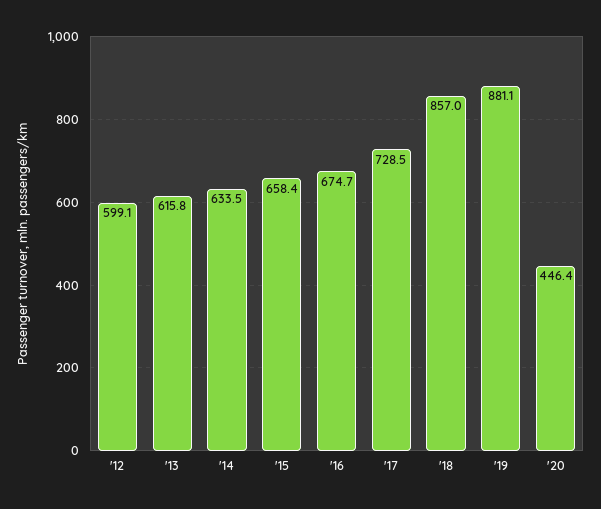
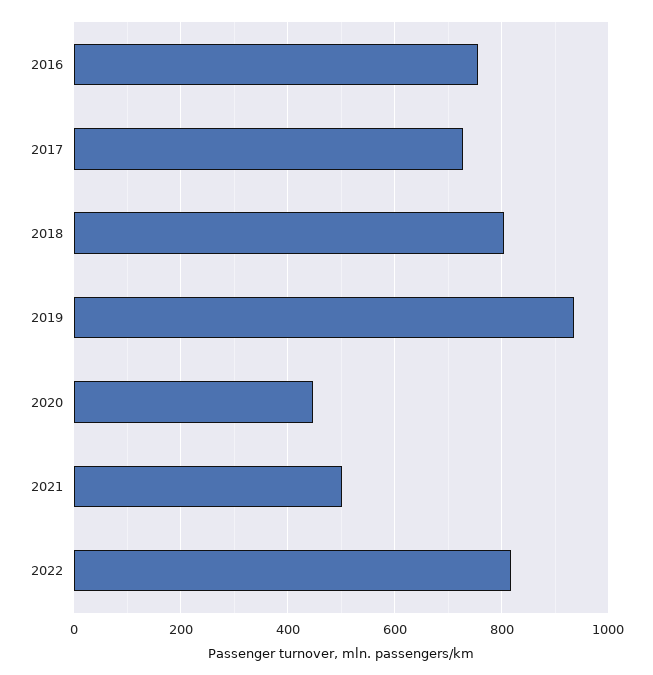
'12: 599.1 -> none
'13: 615.8 -> none
'14: 633.5 -> none
'15: 658.4 -> none
'16: 674.7 -> 760
'18: 857 -> 800
'19: 881.1 -> 940
2021: none -> 500
2022: none -> 820

